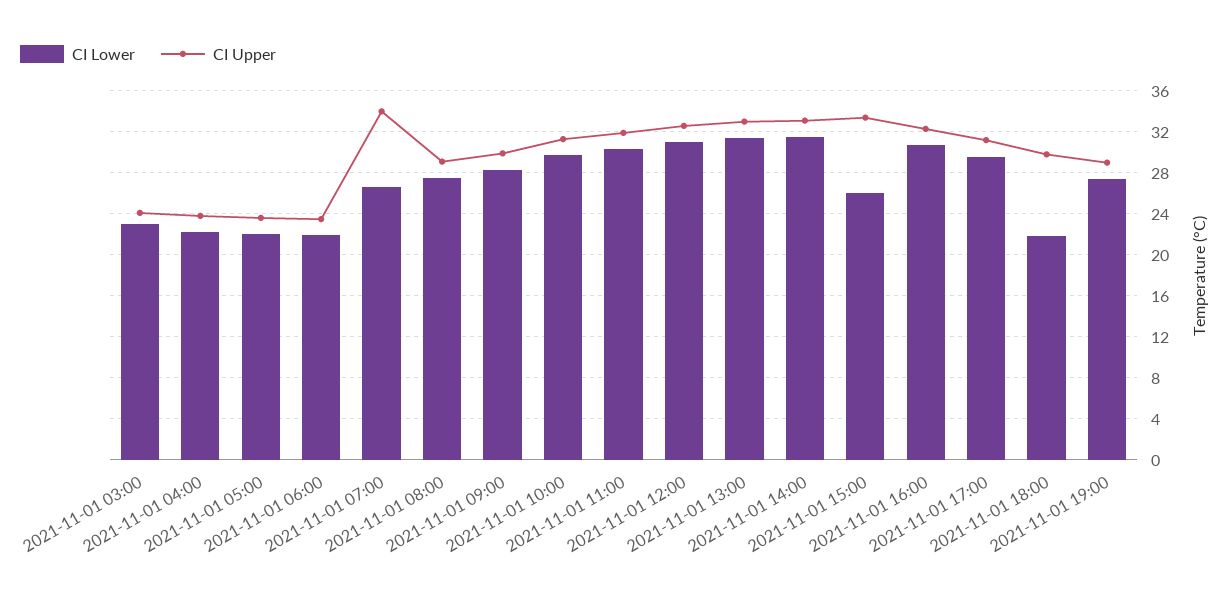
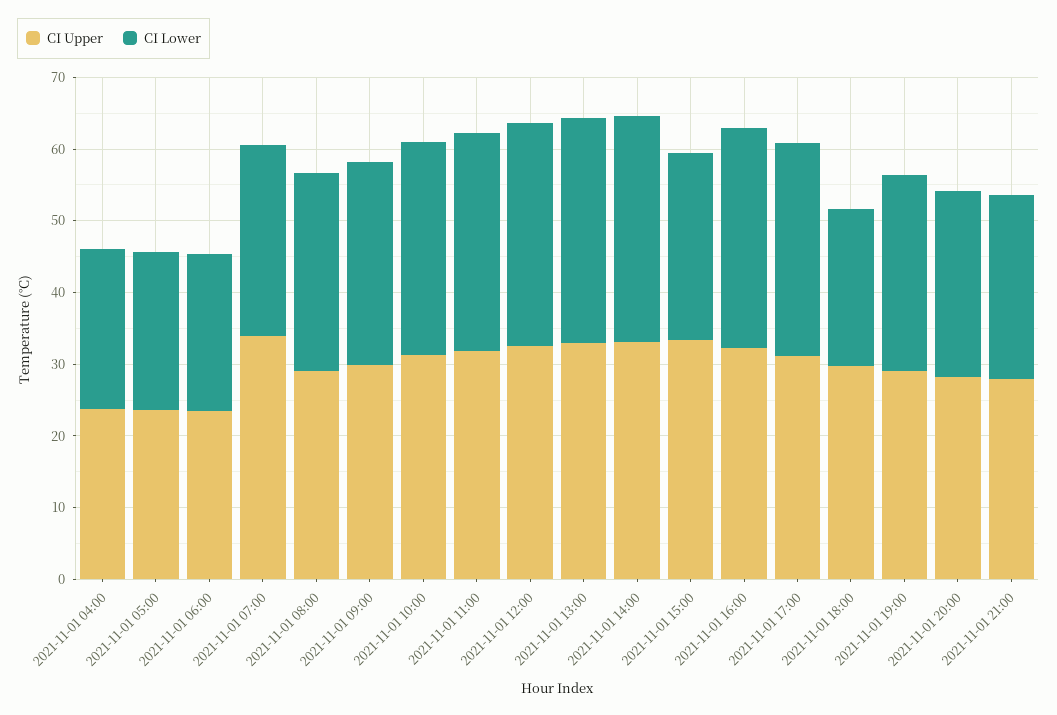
CI Lower, 2021-11-01 03:00: 23 -> none
CI Upper, 2021-11-01 03:00: 24 -> none
CI Upper, 2021-11-01 20:00: none -> 28
CI Lower, 2021-11-01 20:00: none -> 26
CI Upper, 2021-11-01 21:00: none -> 28
CI Lower, 2021-11-01 21:00: none -> 26

